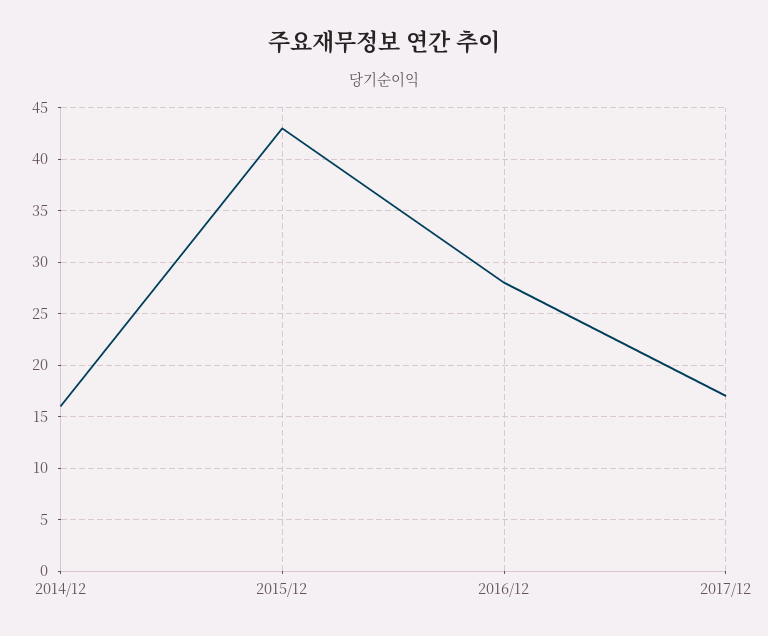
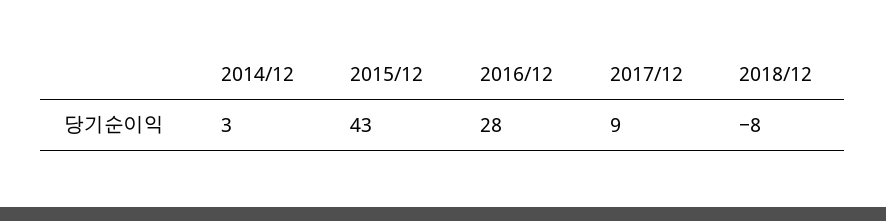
2014/12: 16 -> 3
2017/12: 17 -> 9
2018/12: none -> -8

